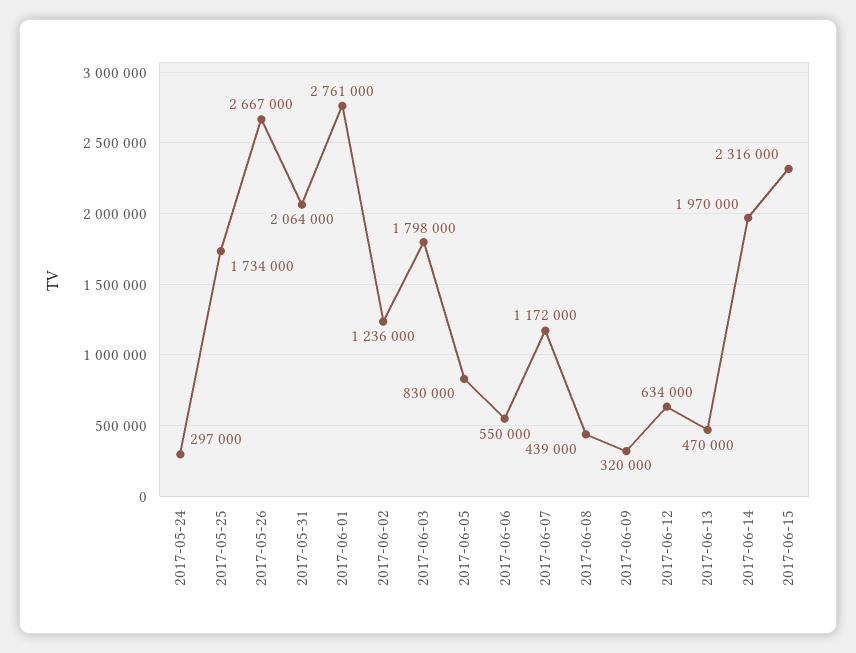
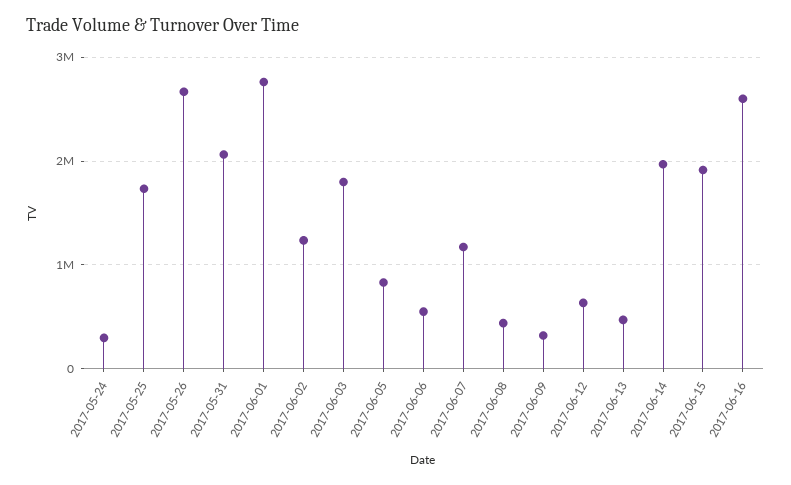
2017-06-15: 2316000 -> 1900000
2017-06-16: none -> 2600000

